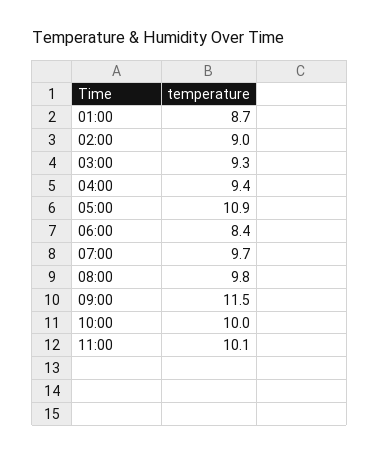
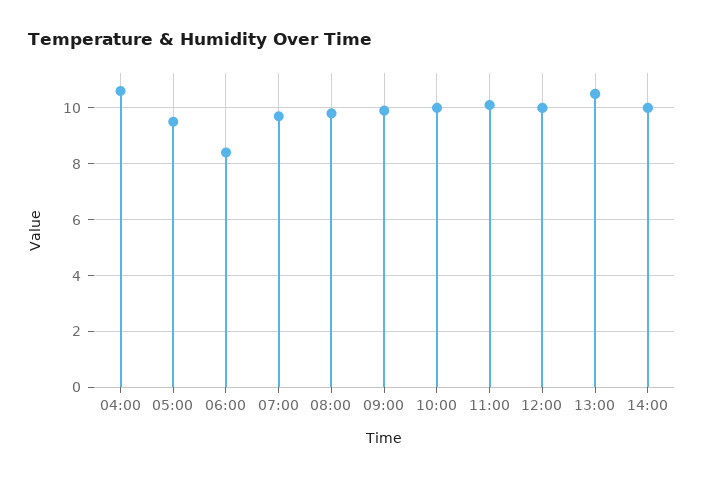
01:00: 8.7 -> none
02:00: 9 -> none
03:00: 9.3 -> none
04:00: 9.4 -> 10.5
05:00: 10.9 -> 9.5
09:00: 11.5 -> 10
12:00: none -> 10
13:00: none -> 10.5
14:00: none -> 10

